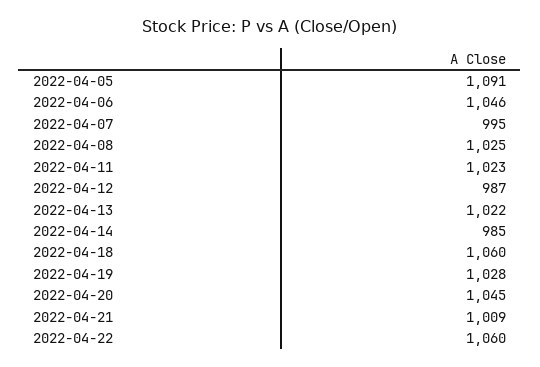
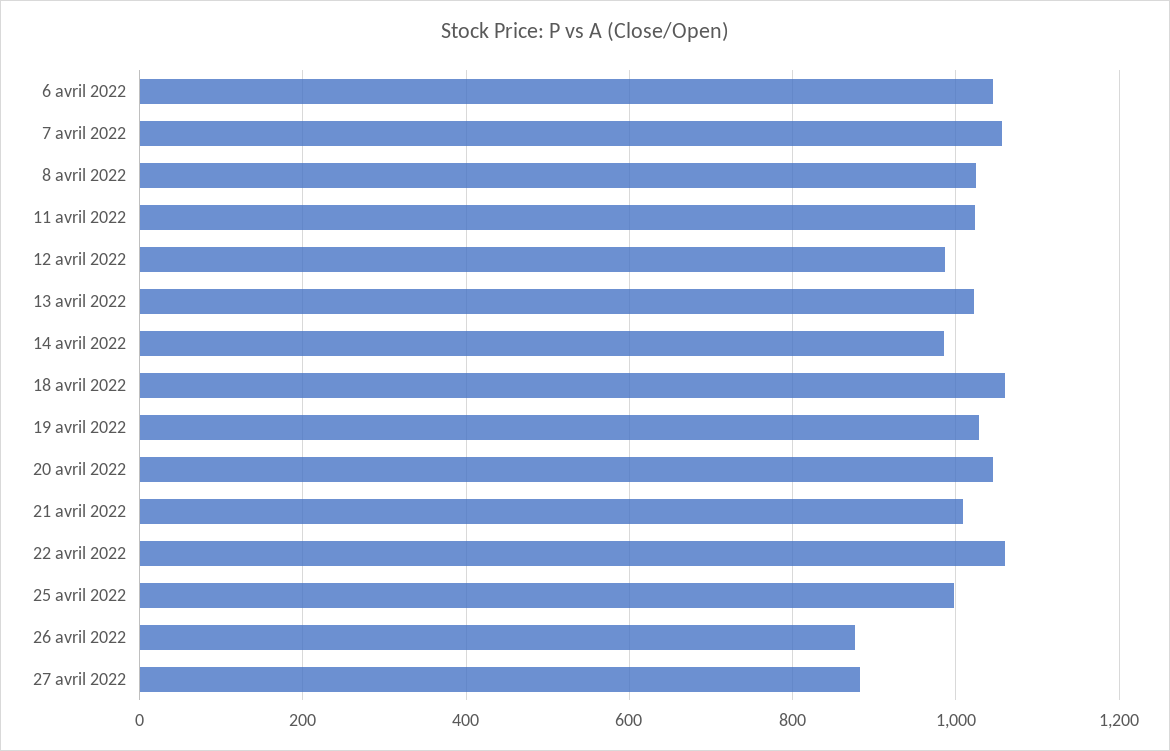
2022-04-05: 1091 -> none
2022-04-07: 995 -> 1060
25 avril 2022: none -> 1000
26 avril 2022: none -> 880
27 avril 2022: none -> 880

